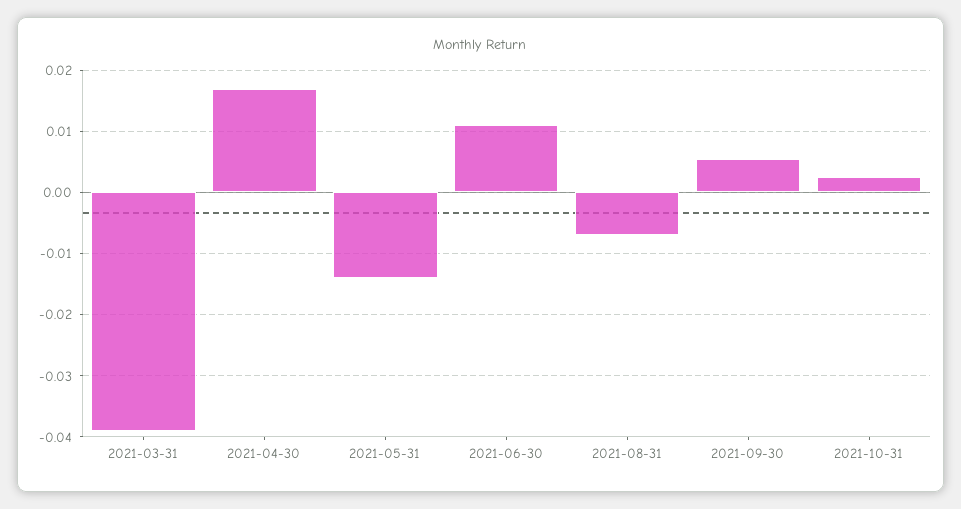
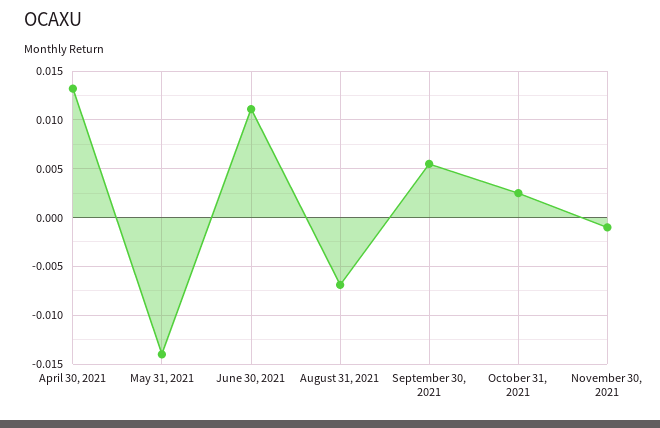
2021-03-31: -0.039 -> none
2021-04-30: 0.017 -> 0.013
November 30, 2021: none -> -0.001

